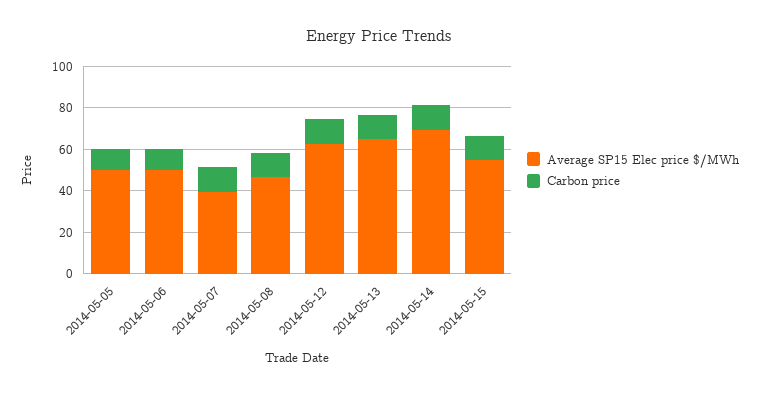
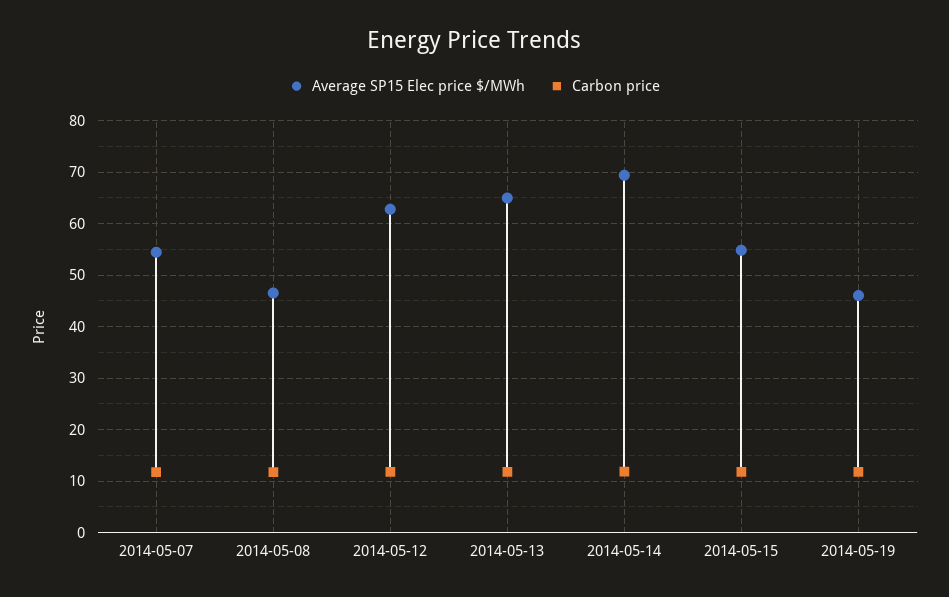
Average SP15 Elec price $/MWh, 2014-05-05: 50 -> none
Carbon price, 2014-05-05: 10 -> none
Average SP15 Elec price $/MWh, 2014-05-06: 50 -> none
Carbon price, 2014-05-06: 10 -> none
Average SP15 Elec price $/MWh, 2014-05-07: 40 -> 54
Average SP15 Elec price $/MWh, 2014-05-19: none -> 46
Carbon price, 2014-05-19: none -> 12

